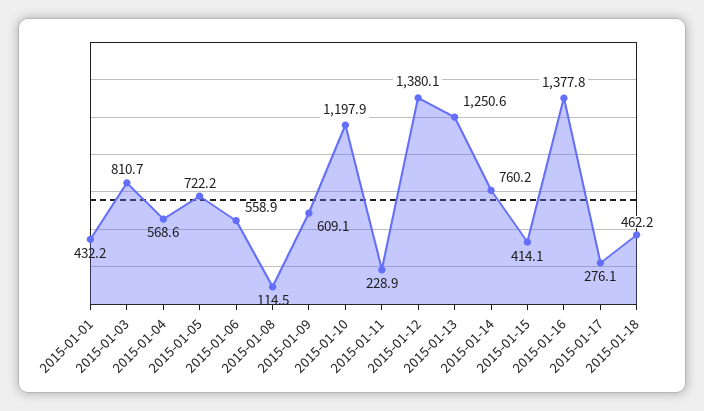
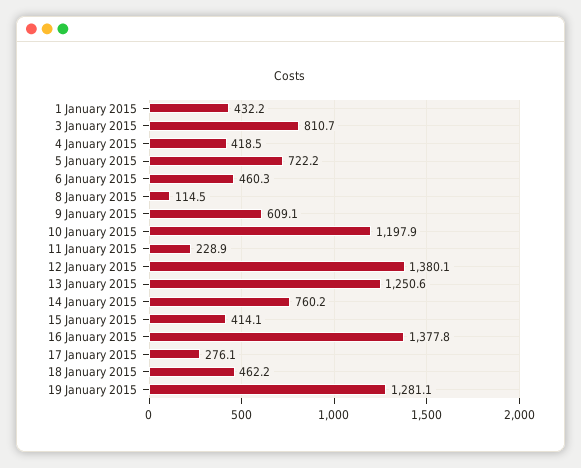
2015-01-04: 568.6 -> 418.5
2015-01-06: 558.9 -> 460.3
19 January 2015: none -> 1281.1

